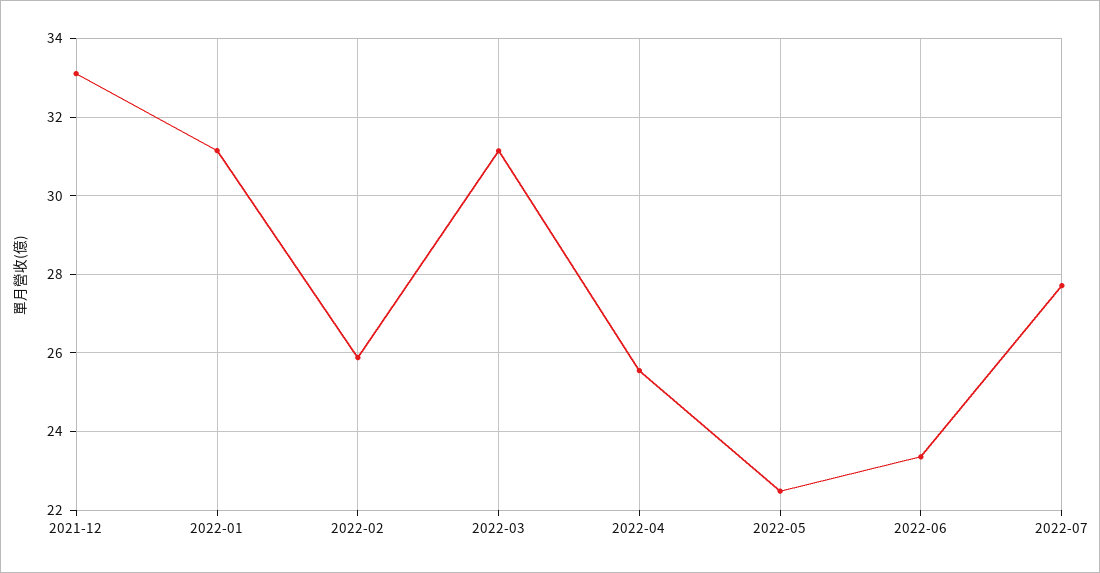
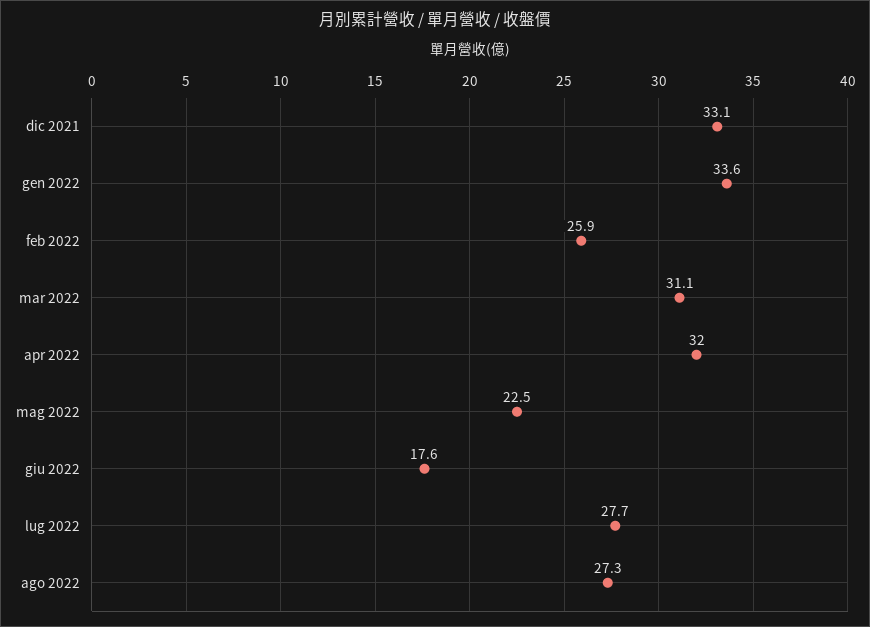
2022-01: 31.2 -> 33.6
2022-04: 25.6 -> 32
2022-06: 23.4 -> 17.6
ago 2022: none -> 27.3

